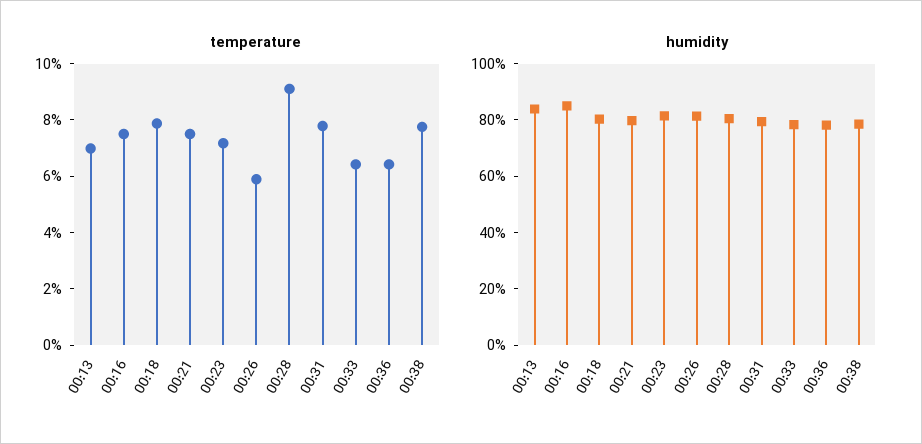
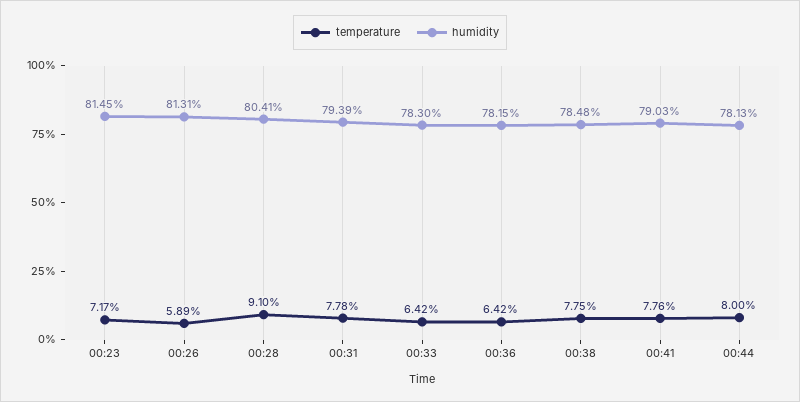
temperature, 00:13: 7 -> none
temperature, 00:16: 7.5 -> none
temperature, 00:18: 8 -> none
temperature, 00:21: 7.5 -> none
humidity, 00:13: 85 -> none
humidity, 00:16: 85 -> none
humidity, 00:18: 80 -> none
humidity, 00:21: 80 -> none
temperature, 00:41: none -> 7.76
humidity, 00:41: none -> 79.03
temperature, 00:44: none -> 8
humidity, 00:44: none -> 78.13

